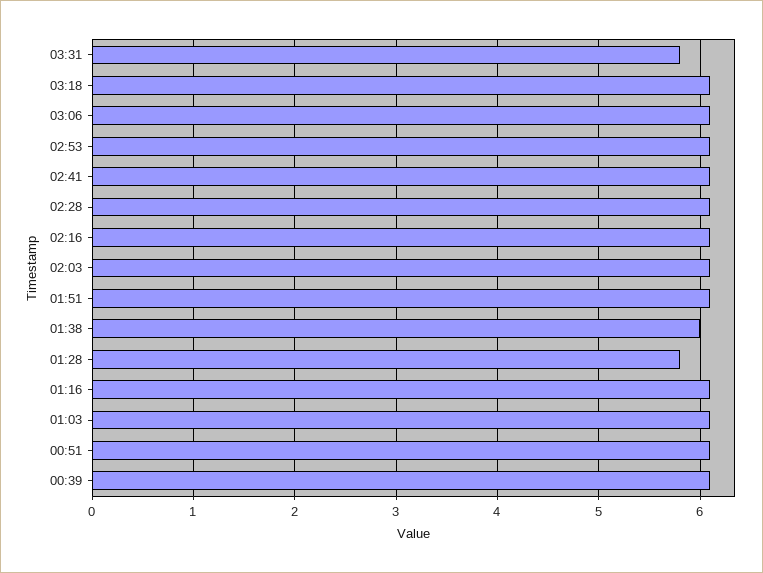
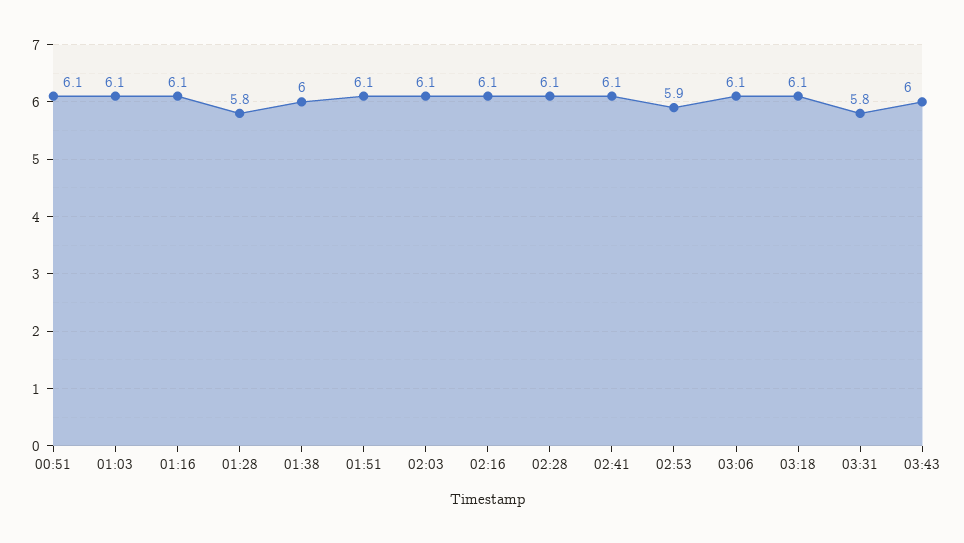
02:53: 6.1 -> 5.9
00:39: 6.1 -> none
03:43: none -> 6

